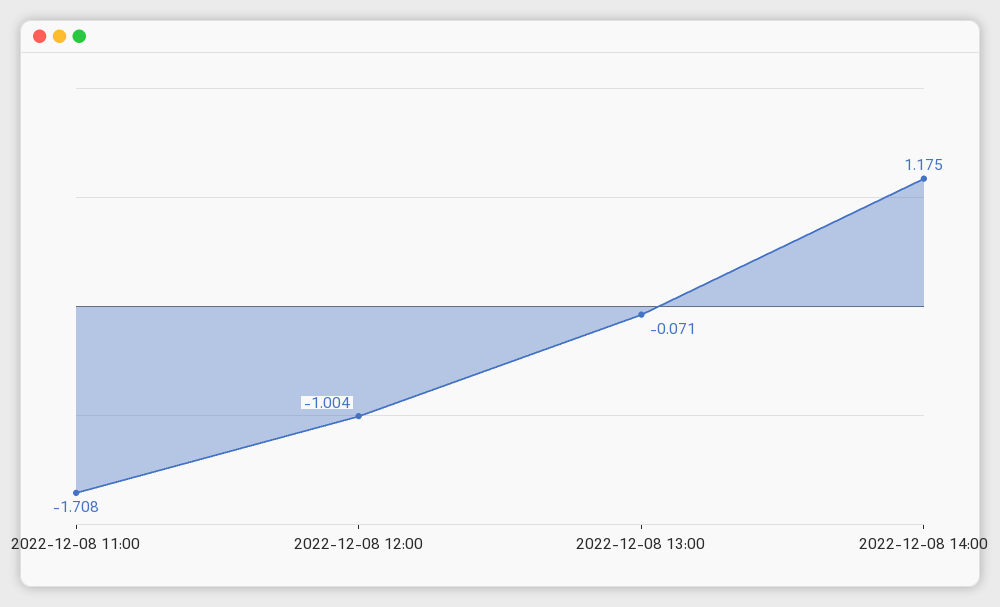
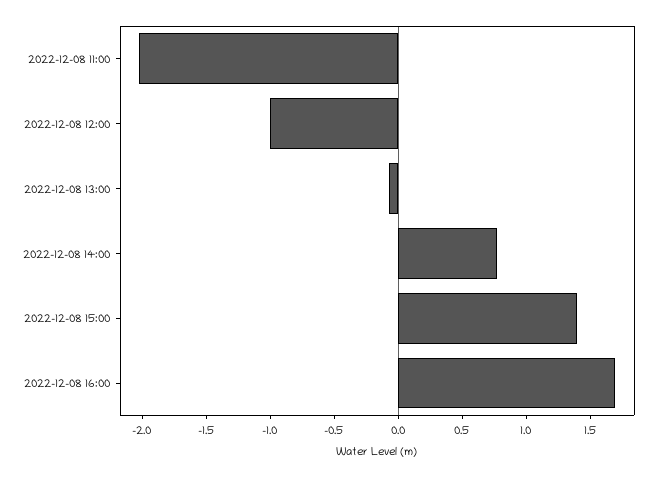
2022-12-08 11:00: -1.708 -> -2
2022-12-08 14:00: 1.175 -> 0.8
2022-12-08 15:00: none -> 1.4
2022-12-08 16:00: none -> 1.7

